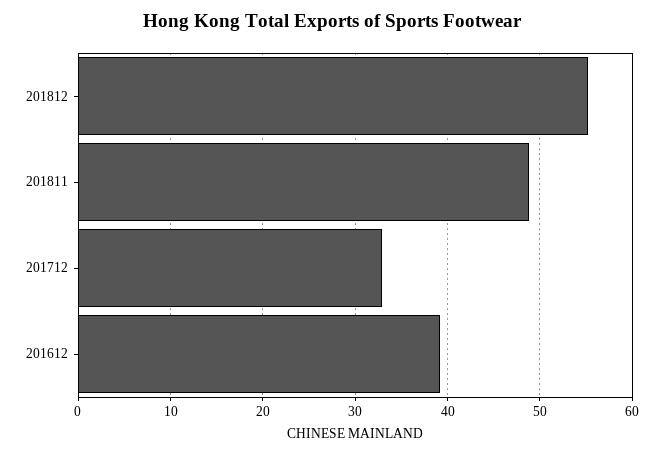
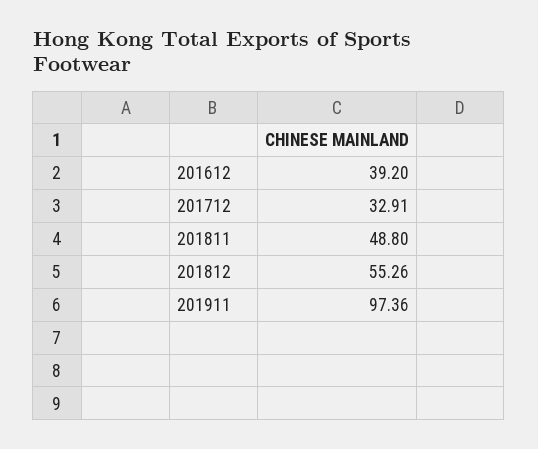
201911: none -> 97.36

